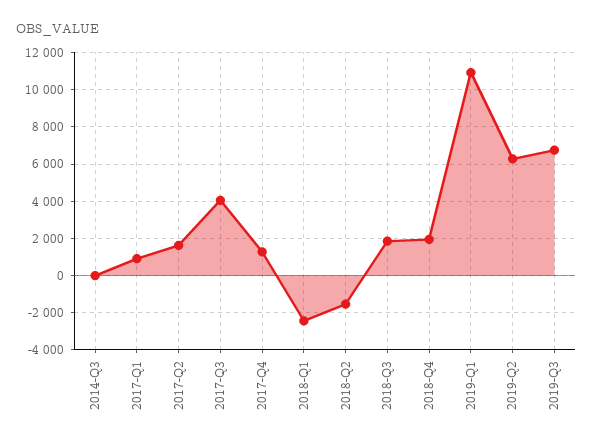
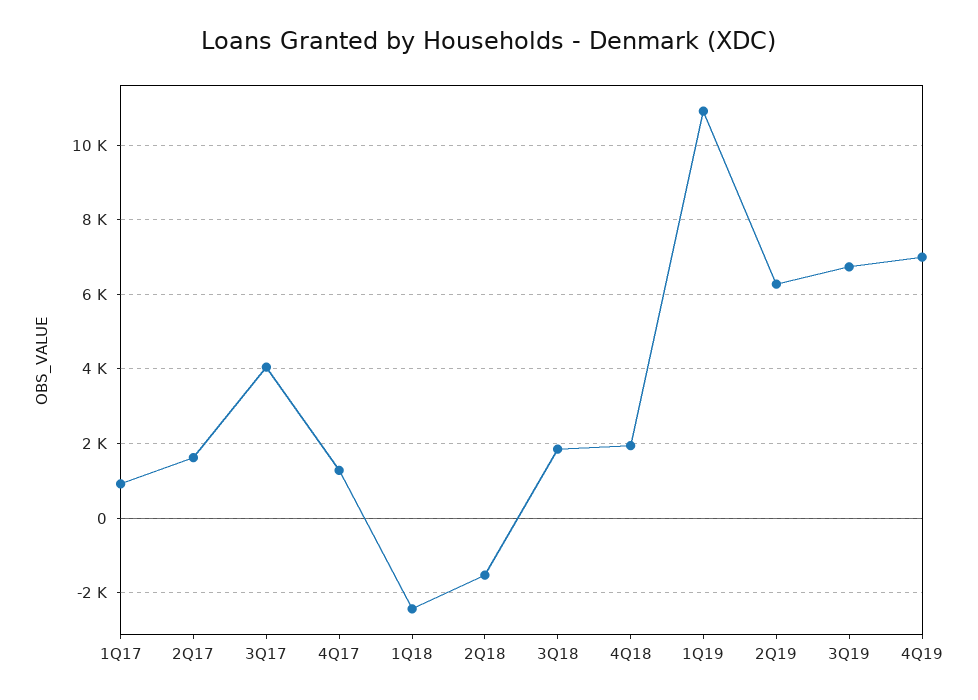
2014-Q3: 0 -> none
4Q19: none -> 7000

